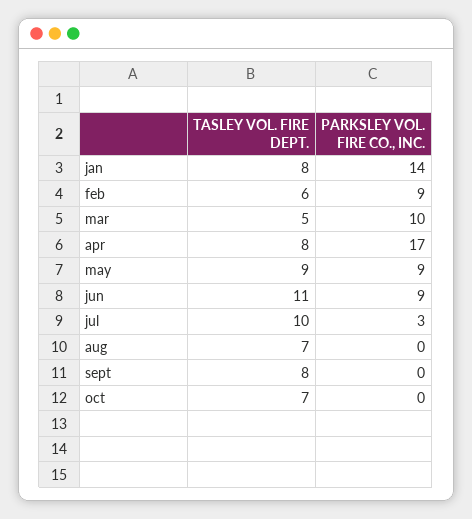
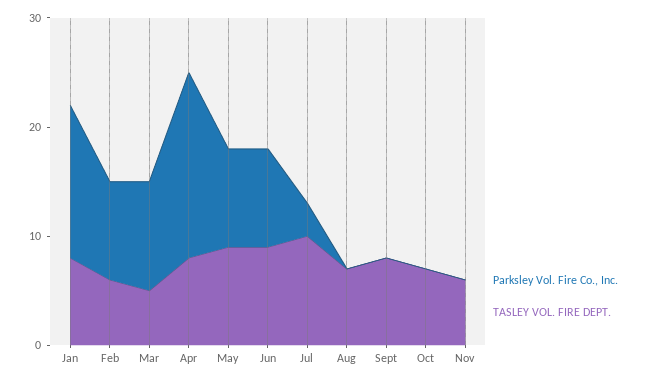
TASLEY VOL. FIRE DEPT., jun: 11 -> 9
PARKSLEY VOL. FIRE CO., INC., Nov: none -> 0
TASLEY VOL. FIRE DEPT., Nov: none -> 6

